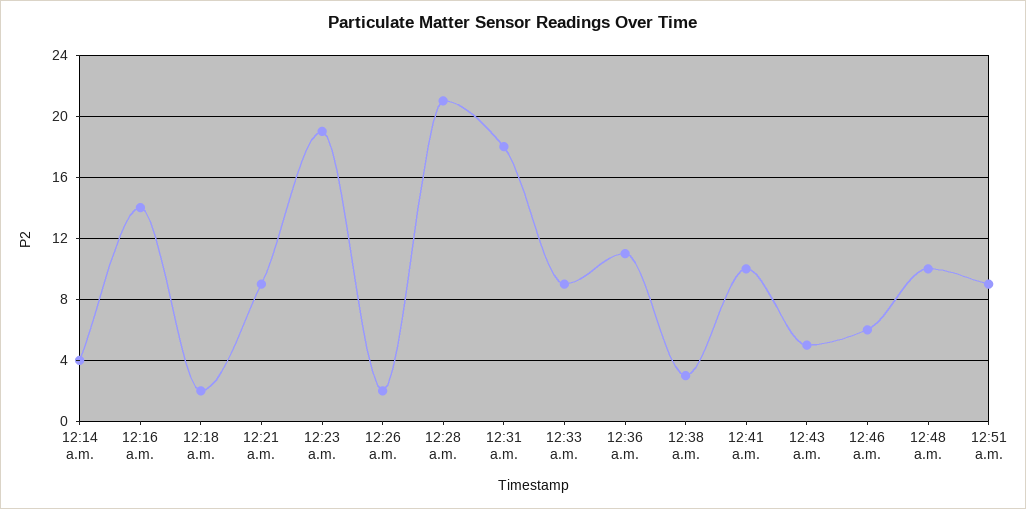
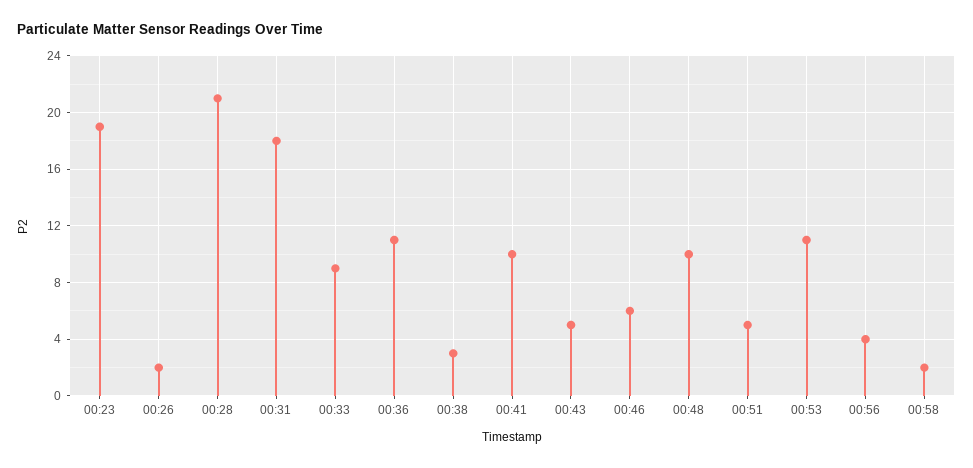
12:14 a.m.: 4 -> none
12:16 a.m.: 14 -> none
12:18 a.m.: 2 -> none
12:21 a.m.: 9 -> none
12:51 a.m.: 9 -> 5
00:53: none -> 11
00:56: none -> 4
00:58: none -> 2

